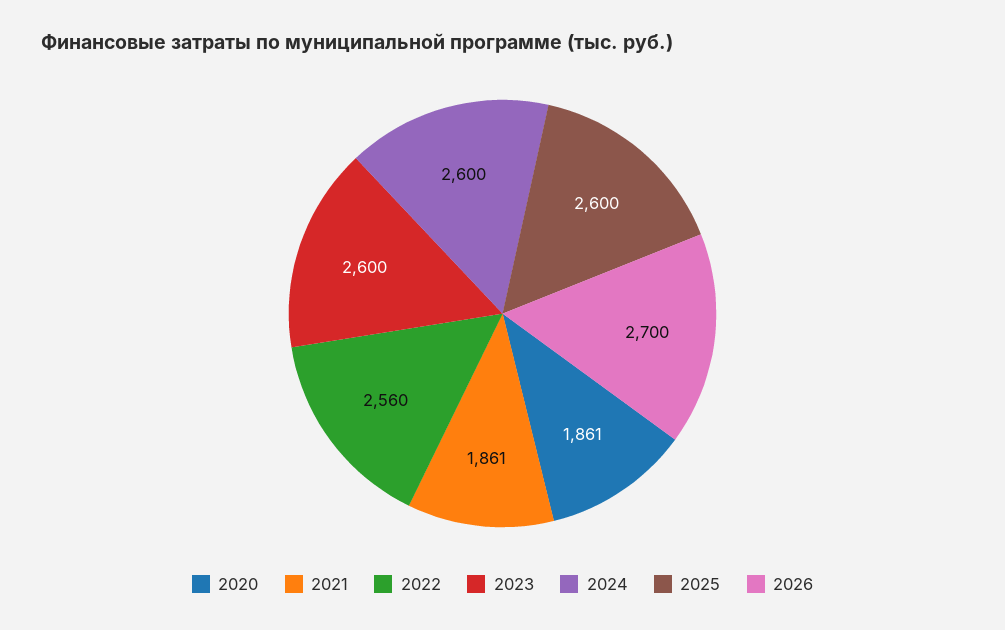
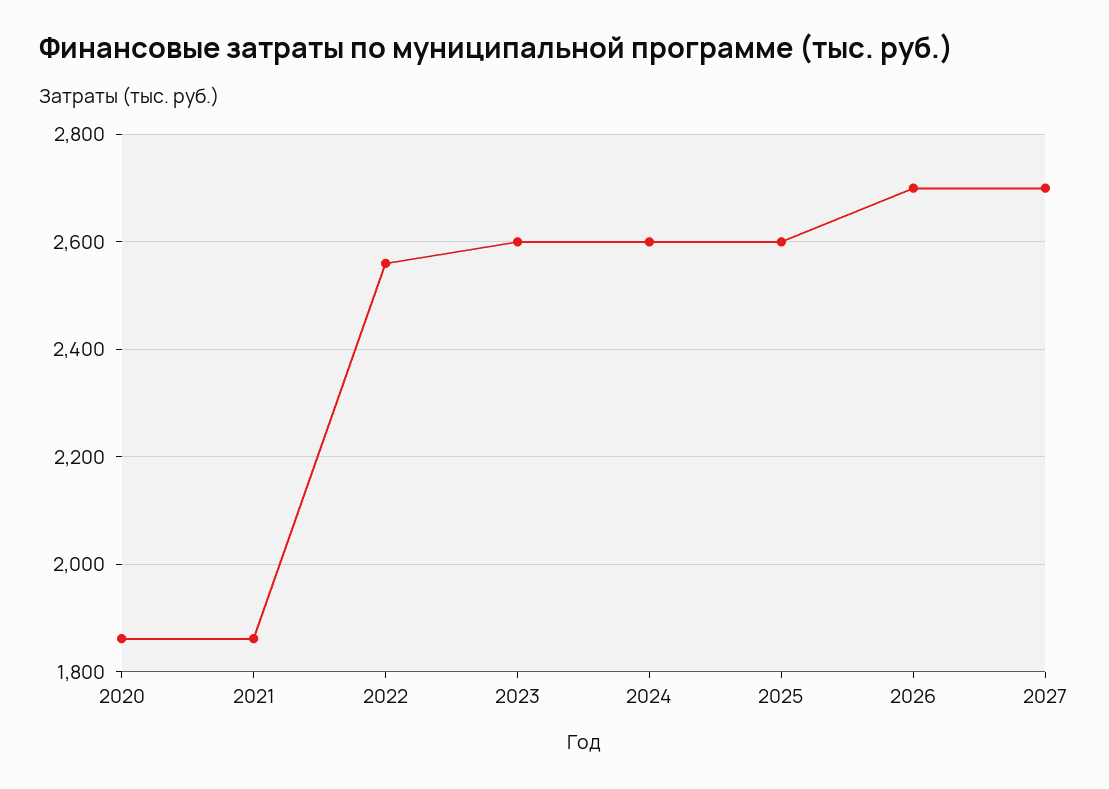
2027: none -> 2700

